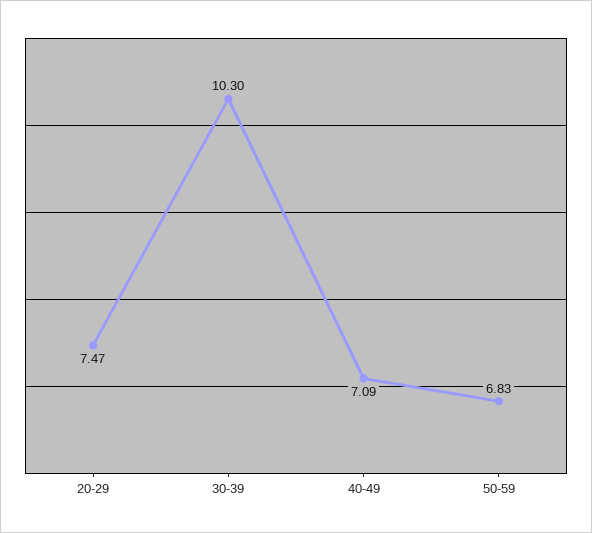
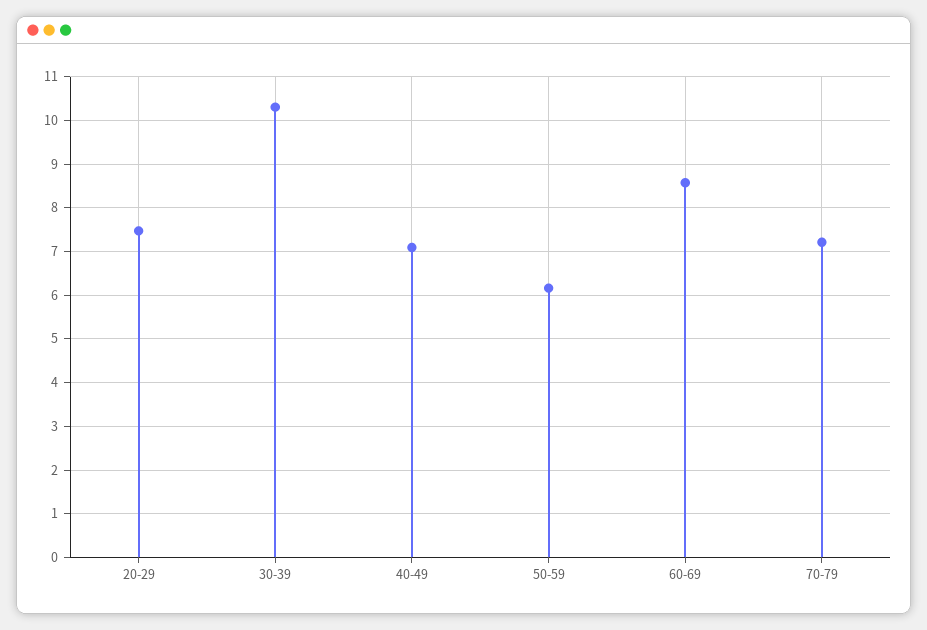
50-59: 6.83 -> 6.2
60-69: none -> 8.6
70-79: none -> 7.2

